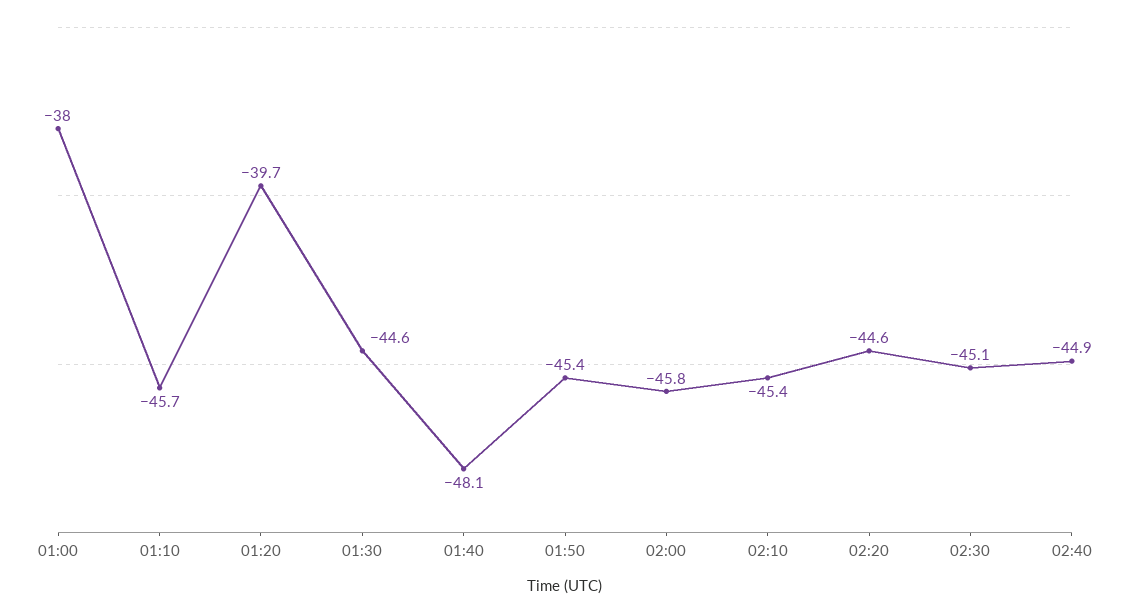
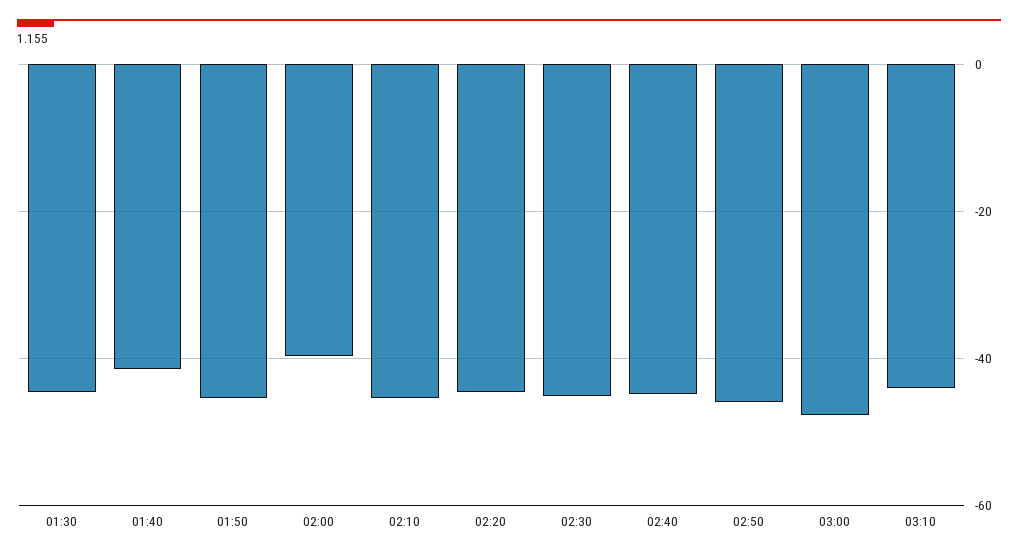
01:00: -38 -> none
01:10: -45.7 -> none
01:20: -39.7 -> none
01:40: -48.1 -> -42
02:00: -45.8 -> -40
02:50: none -> -46
03:00: none -> -48
03:10: none -> -44

